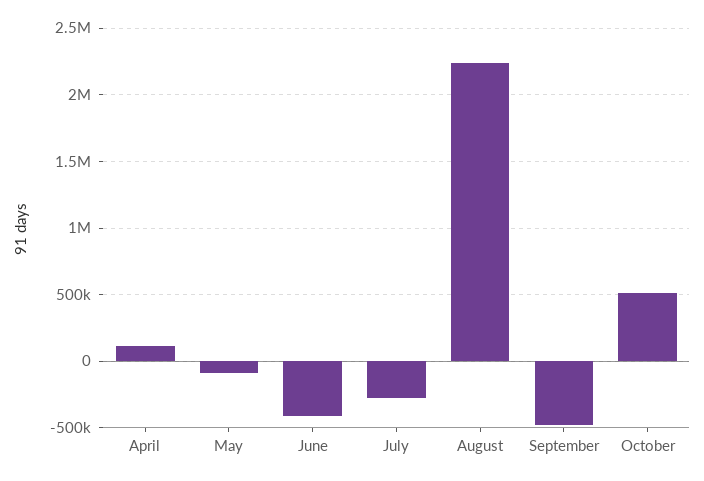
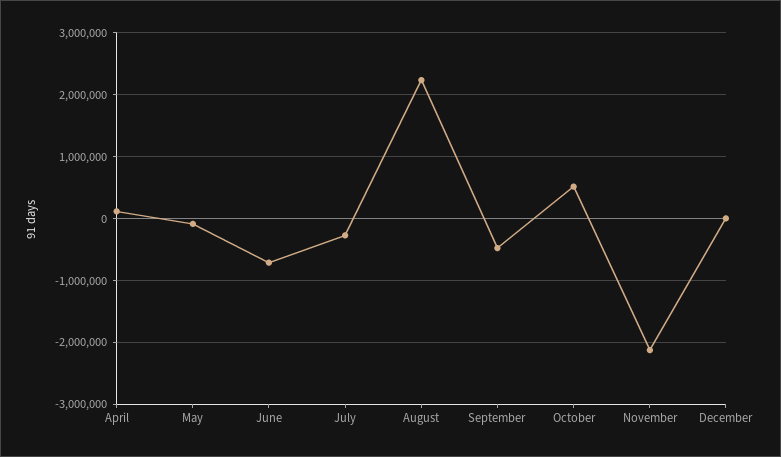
June: -400000 -> -700000
November: none -> -2100000
December: none -> 0

